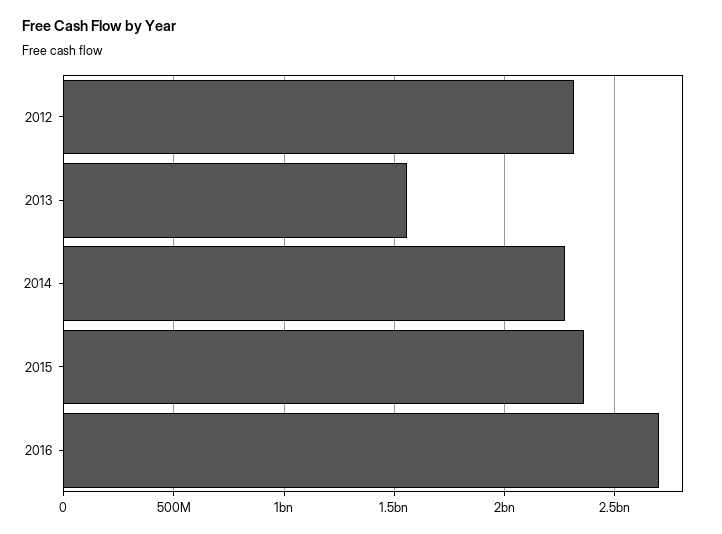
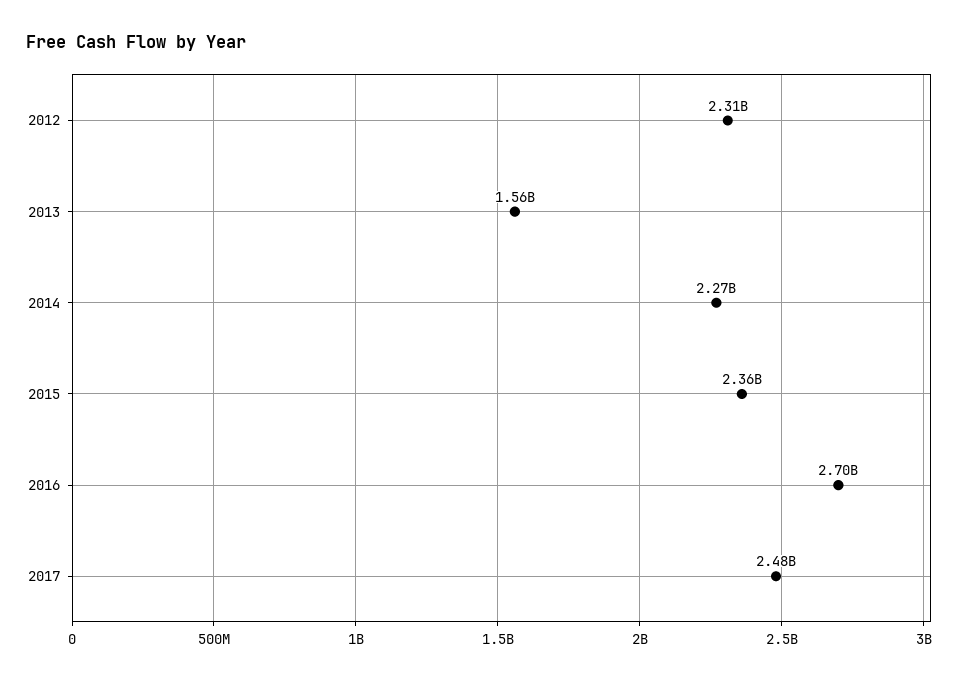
2017: none -> 2480000000

